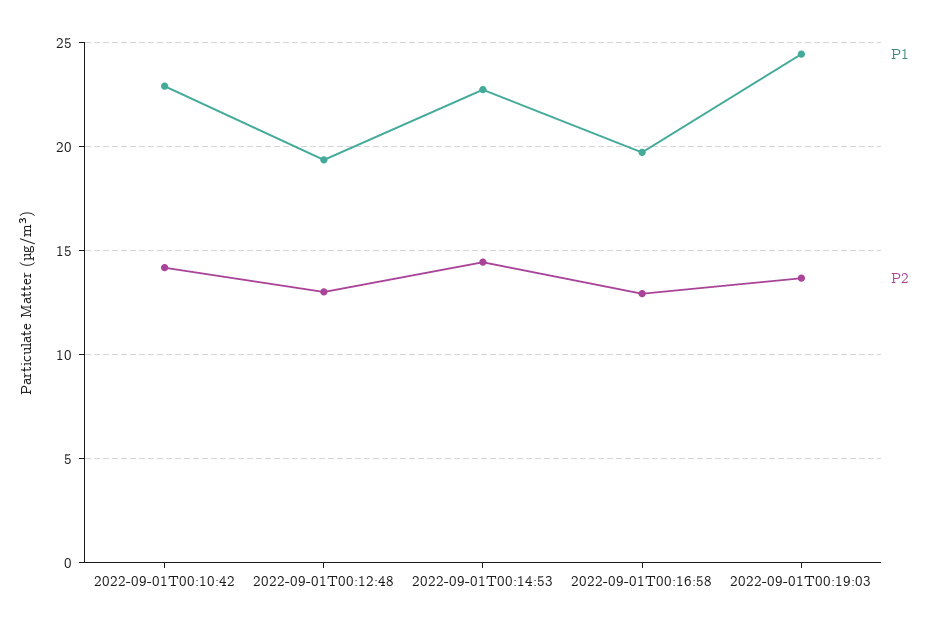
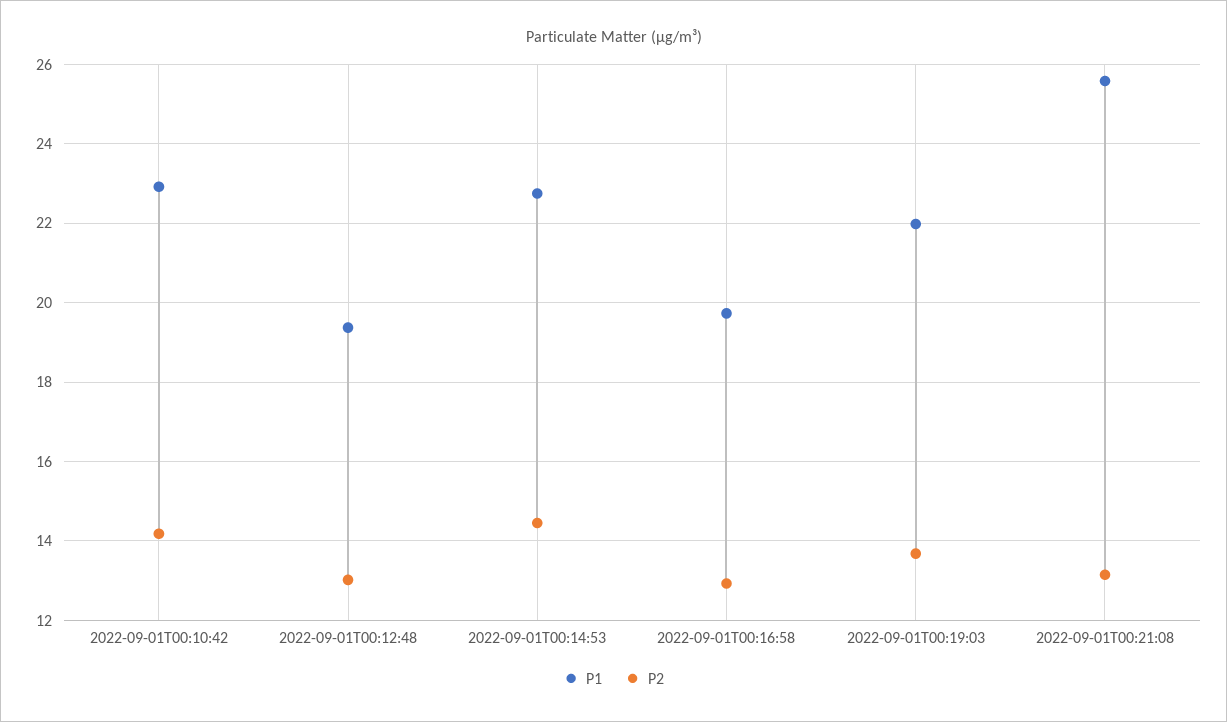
P1, 2022-09-01T00:19:03: 24.5 -> 22
P1, 2022-09-01T00:21:08: none -> 25.6
P2, 2022-09-01T00:21:08: none -> 13.2

